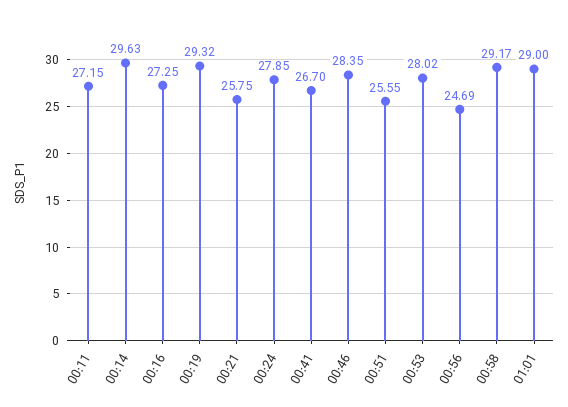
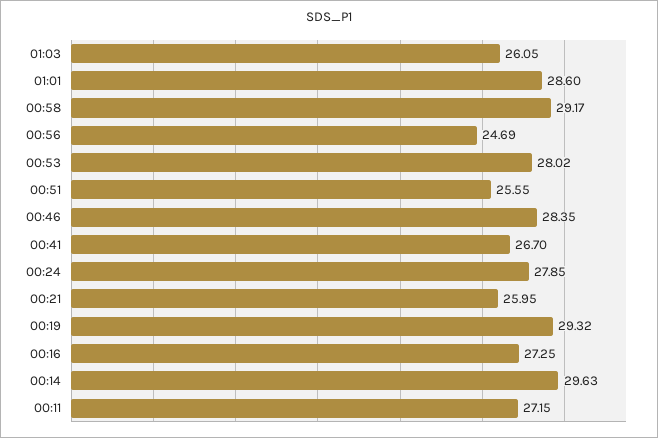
00:21: 25.75 -> 25.95
01:01: 29 -> 28.6
01:03: none -> 26.05

